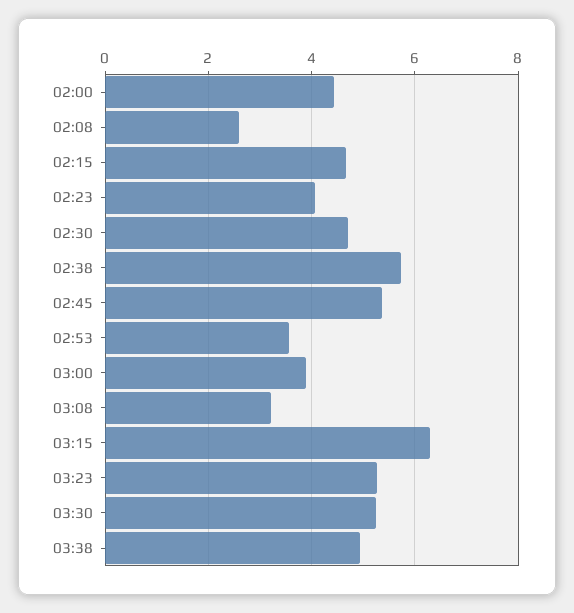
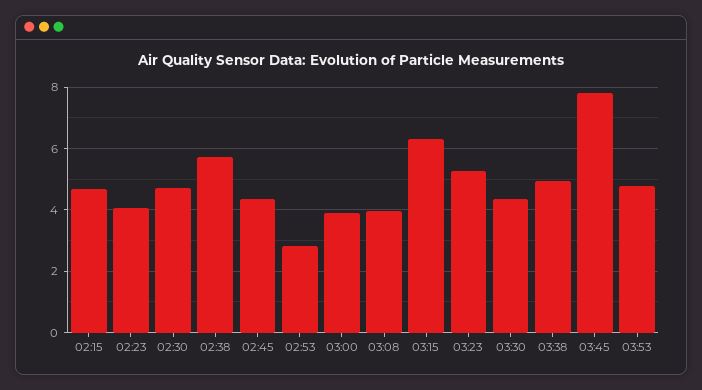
02:00: 4.4 -> none
02:08: 2.6 -> none
02:45: 5.4 -> 4.4
02:53: 3.6 -> 2.8
03:08: 3.2 -> 4
03:30: 5.2 -> 4.4
03:45: none -> 7.8
03:53: none -> 4.8

